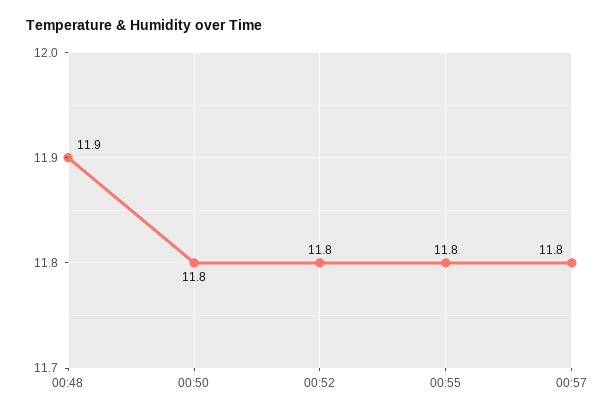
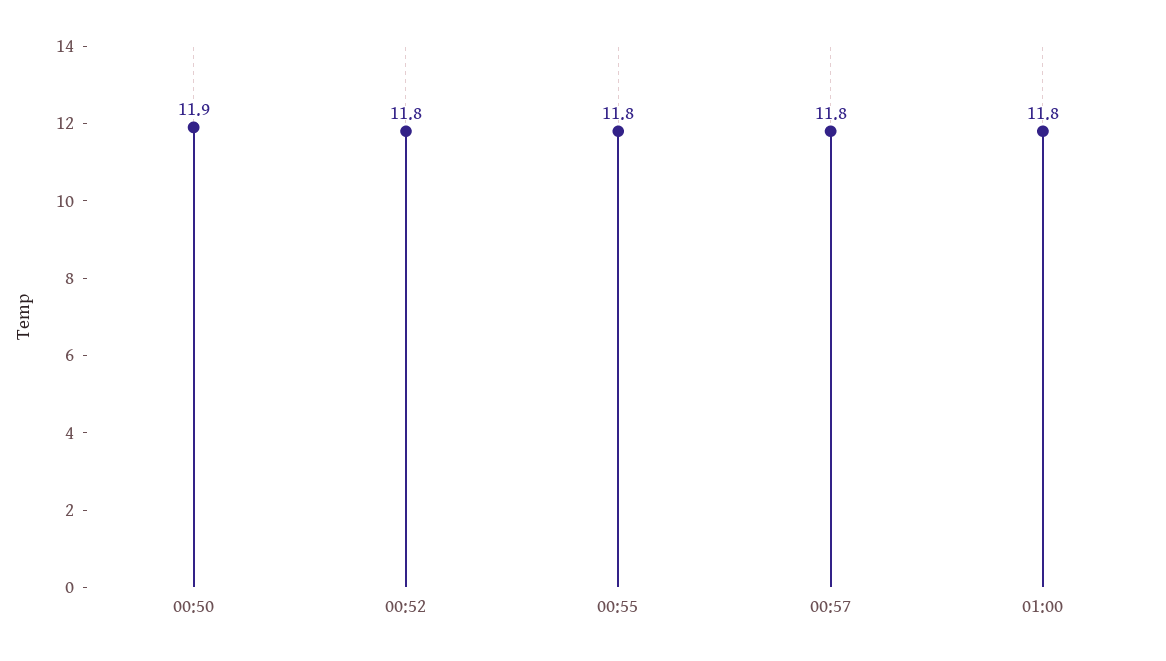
00:48: 11.9 -> none
00:50: 11.8 -> 11.9
01:00: none -> 11.8

